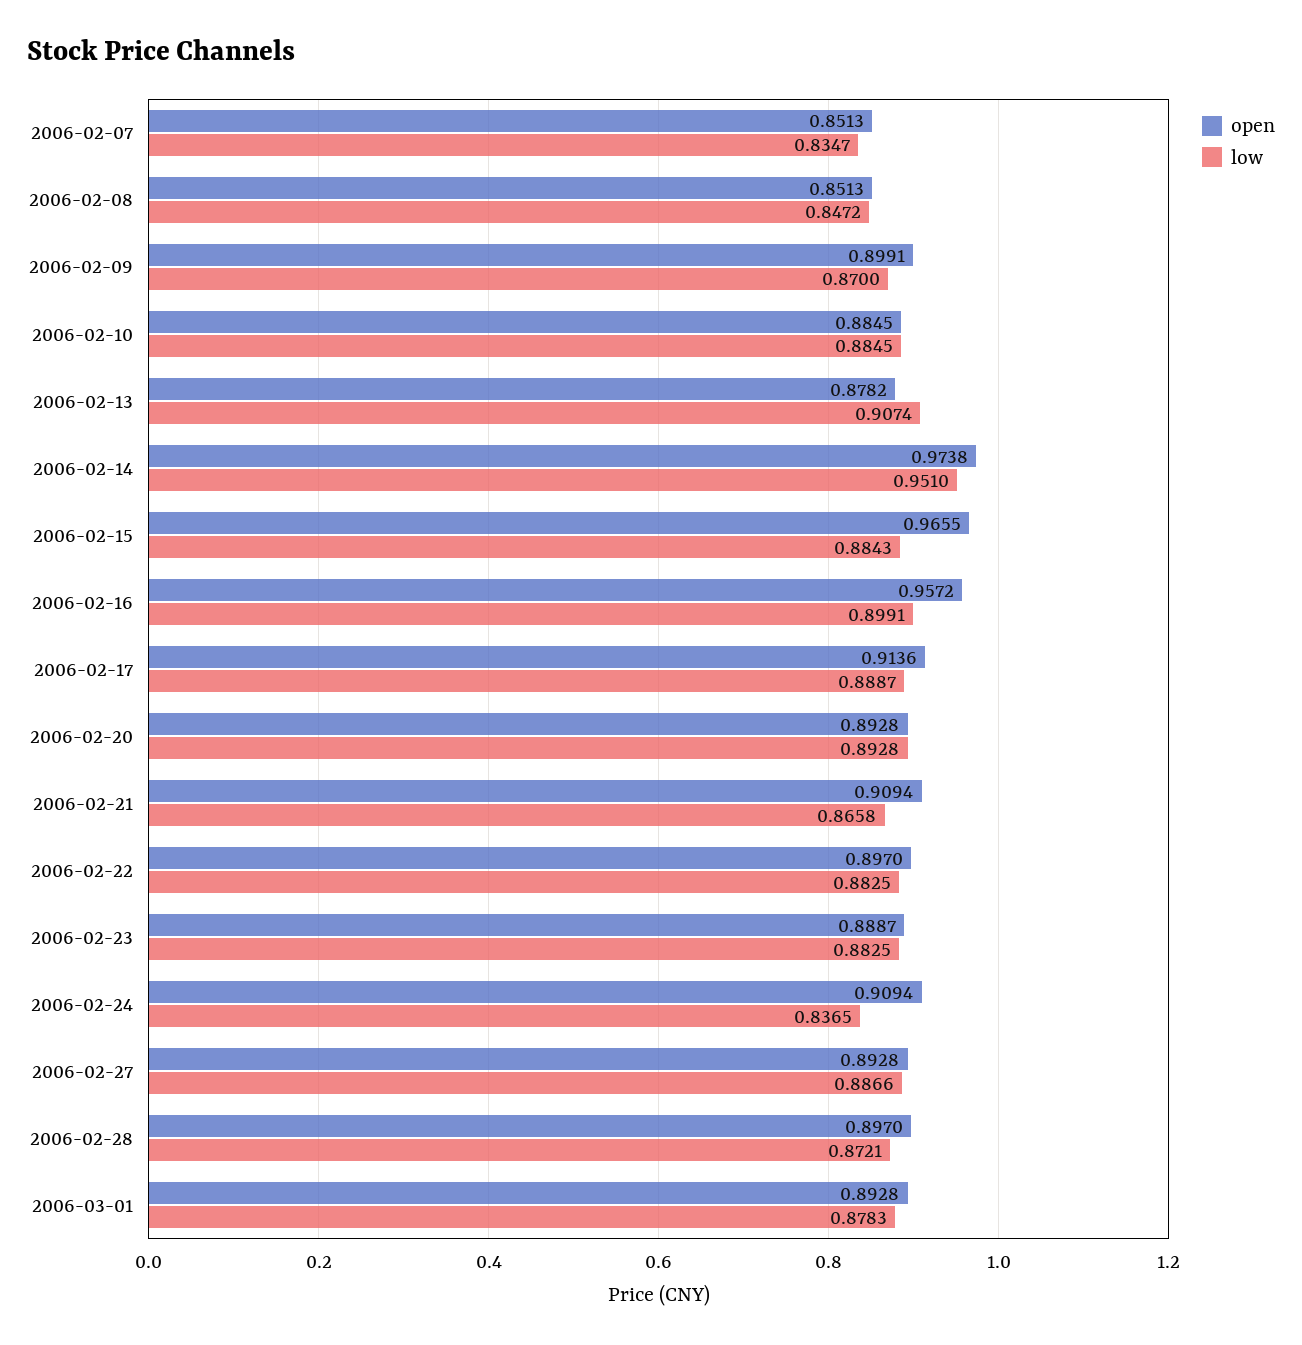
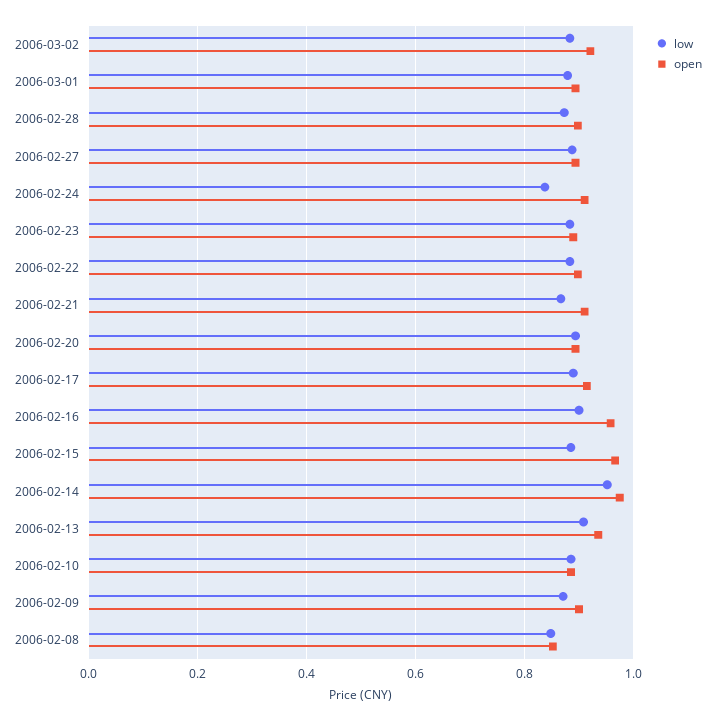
open, 2006-02-07: 0.8513 -> none
low, 2006-02-07: 0.8347 -> none
open, 2006-02-13: 0.8782 -> 0.94
low, 2006-03-02: none -> 0.88
open, 2006-03-02: none -> 0.92

